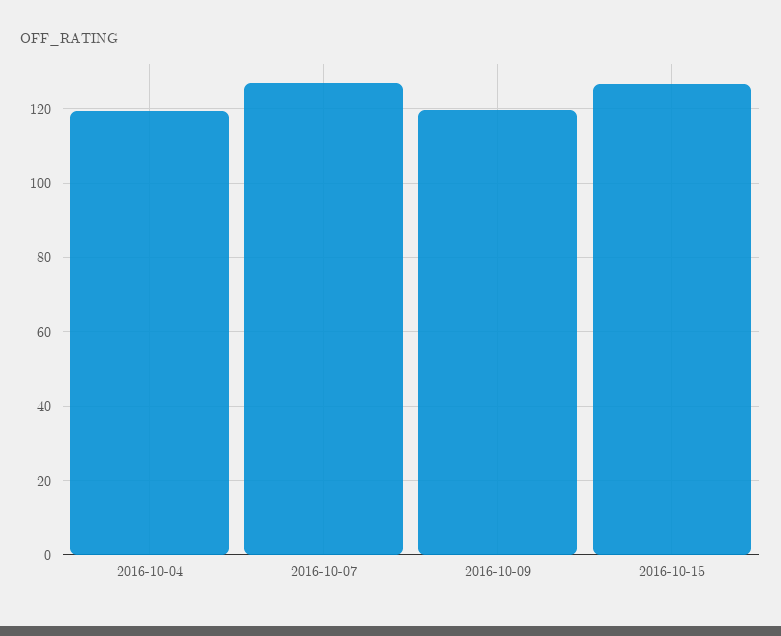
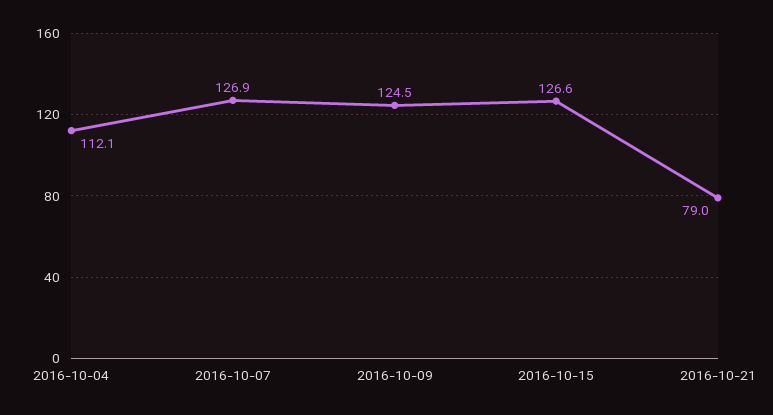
2016-10-04: 120 -> 112.1
2016-10-09: 120 -> 124.5
2016-10-21: none -> 79

